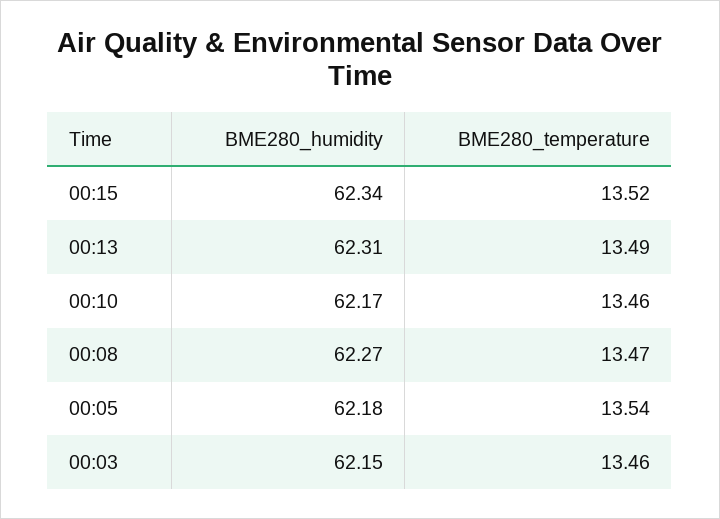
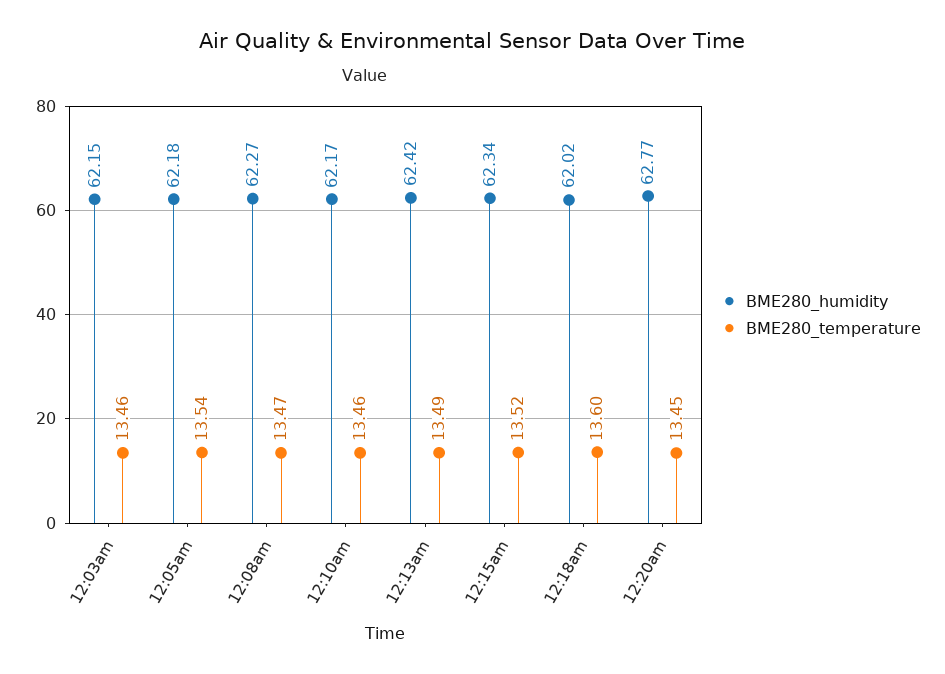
BME280_humidity, 00:13: 62.31 -> 62.42
BME280_humidity, 12:18am: none -> 62.02
BME280_temperature, 12:18am: none -> 13.6
BME280_humidity, 12:20am: none -> 62.77
BME280_temperature, 12:20am: none -> 13.45

